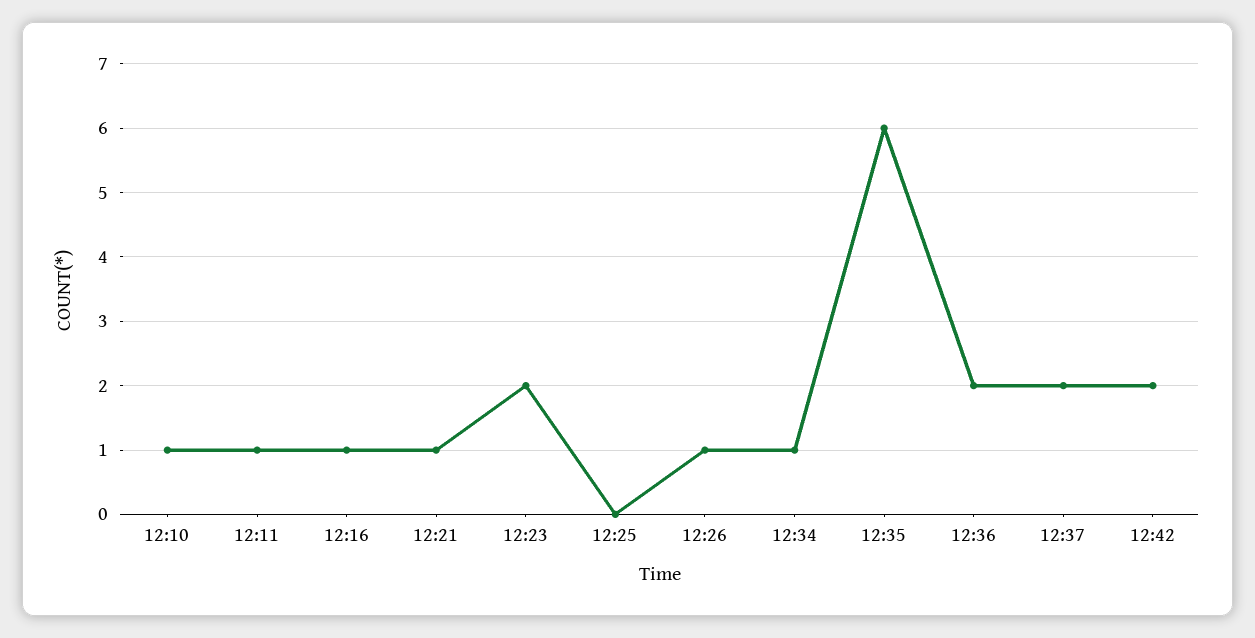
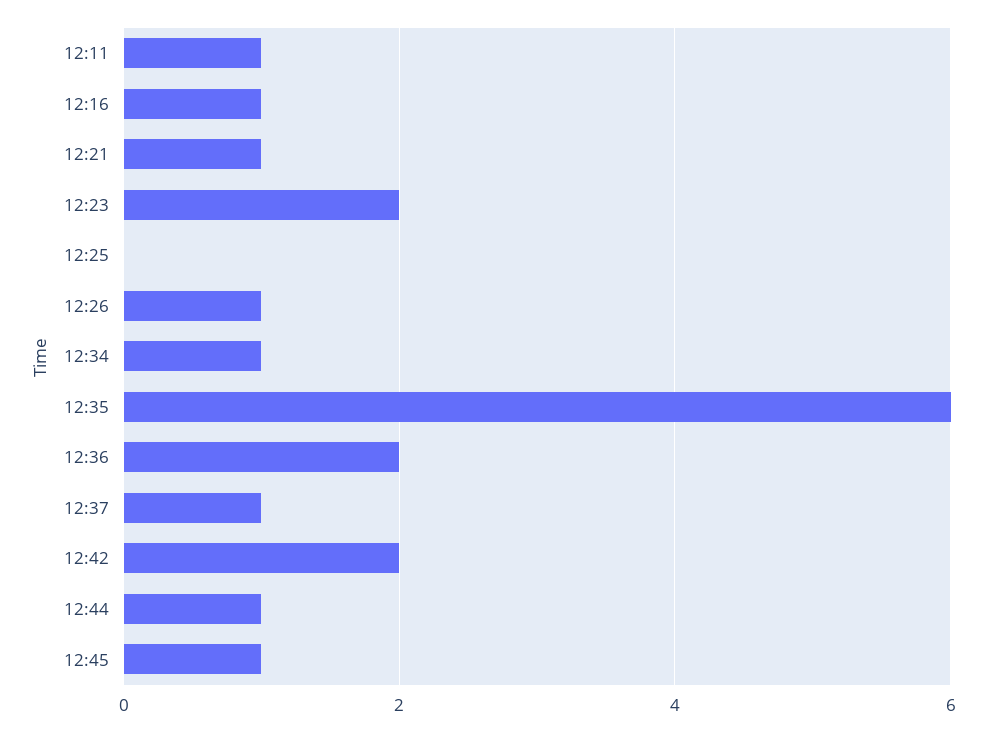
12:10: 1 -> none
12:37: 2 -> 1
12:44: none -> 1
12:45: none -> 1

